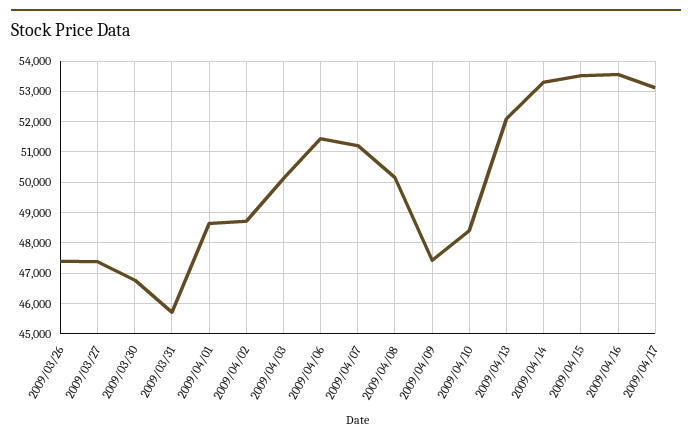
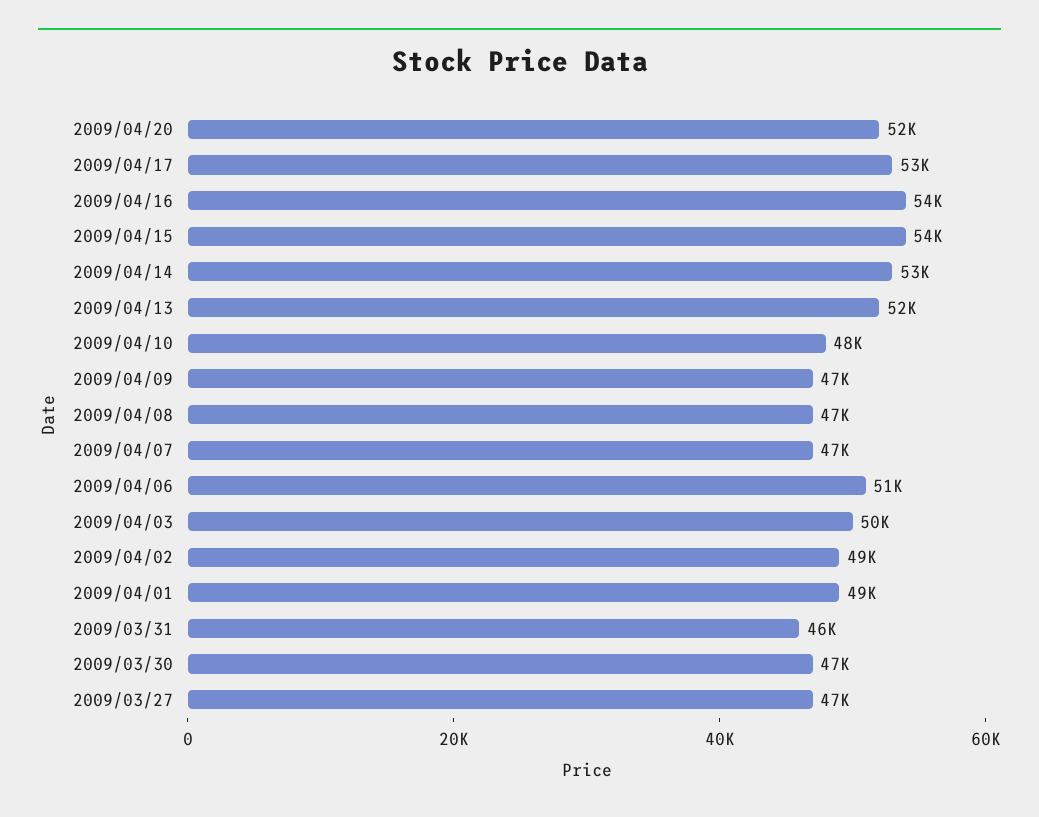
2009/03/26: 47400 -> none
2009/04/07: 51200 -> 47000
2009/04/08: 50200 -> 47000
2009/04/20: none -> 52000

